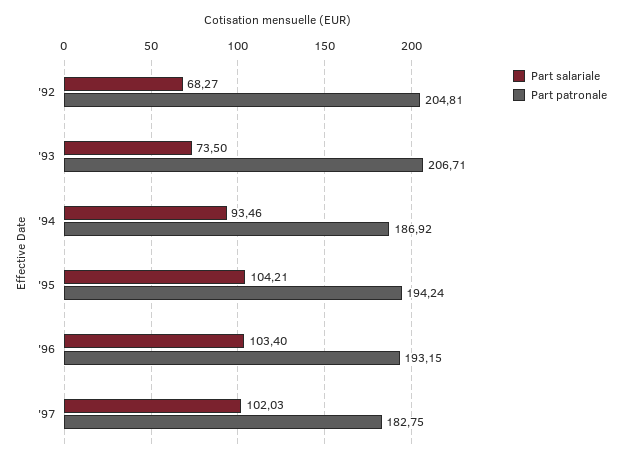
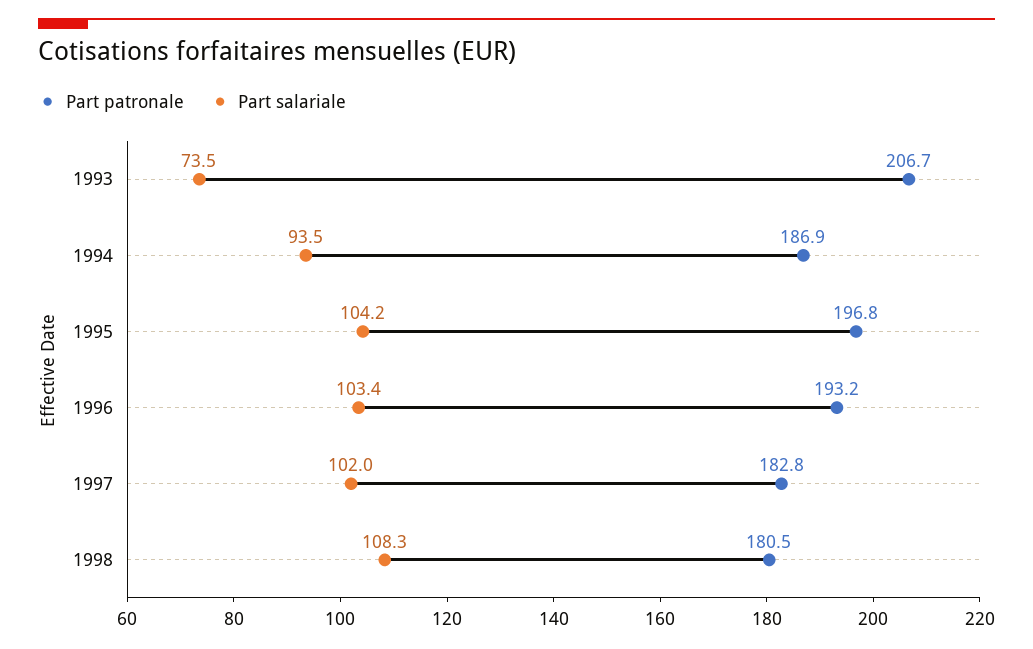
Part salariale, '92: 68.27 -> none
Part patronale, '92: 204.81 -> none
Part patronale, '95: 194.24 -> 196.8
Part patronale, 1998: none -> 180.5
Part salariale, 1998: none -> 108.3

